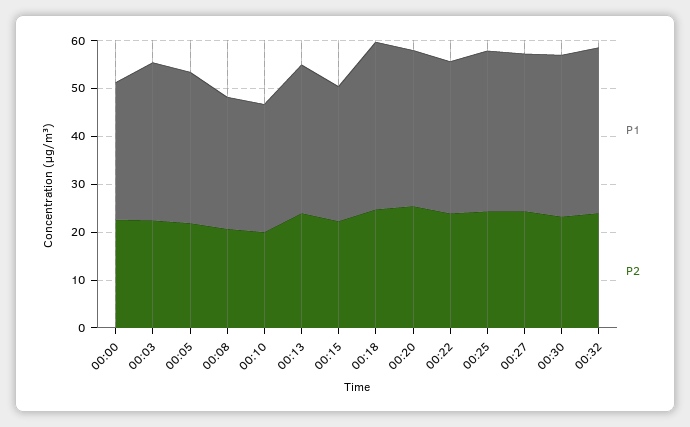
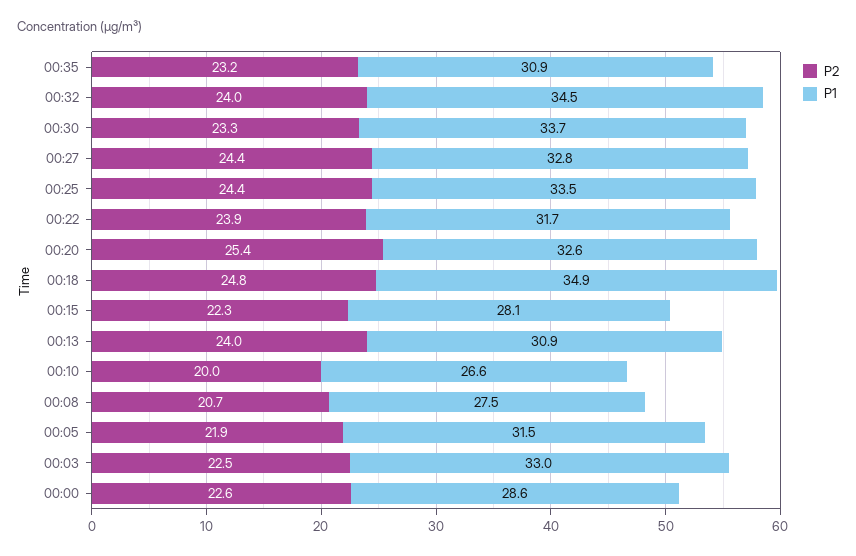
P2, 00:35: none -> 23.2
P1, 00:35: none -> 30.9

